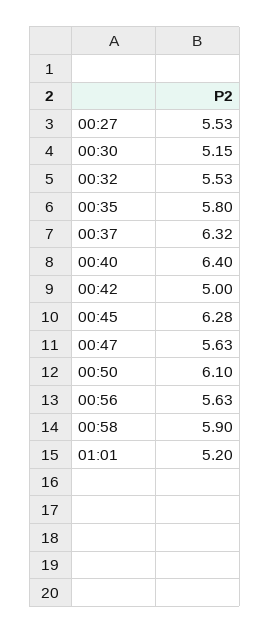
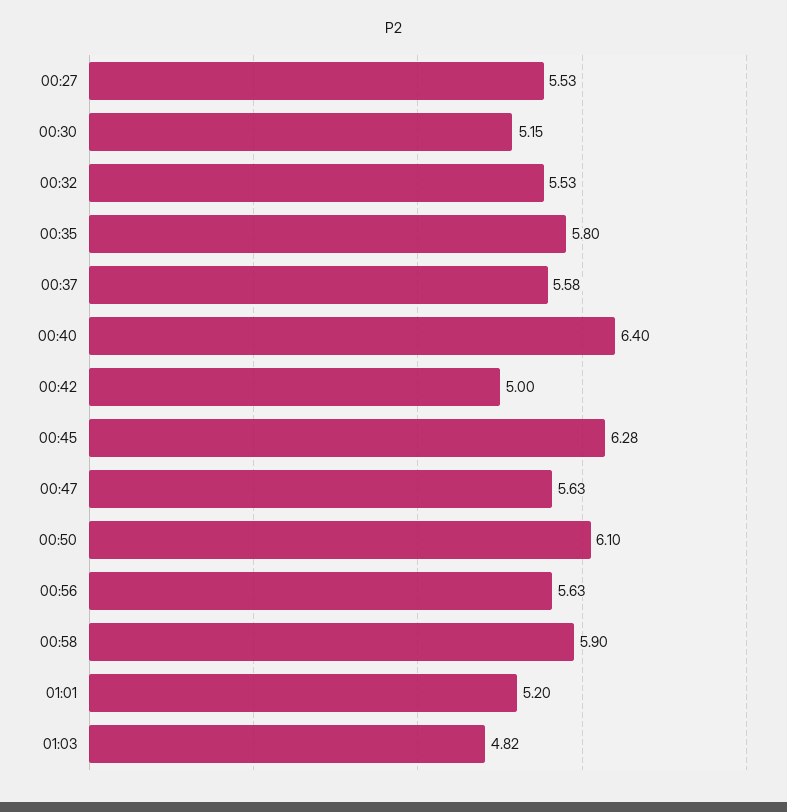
00:37: 6.32 -> 5.58
01:03: none -> 4.82

